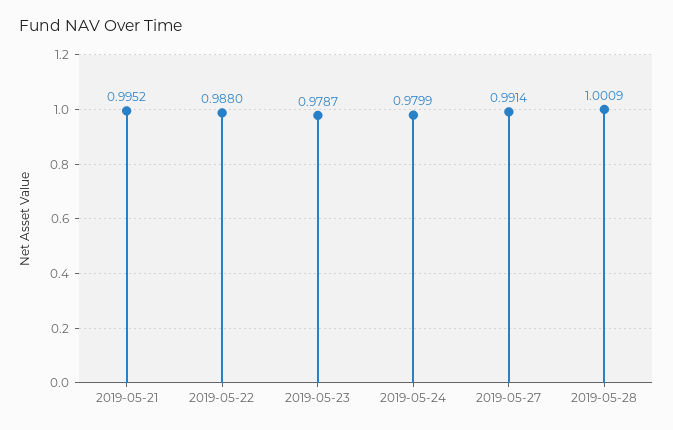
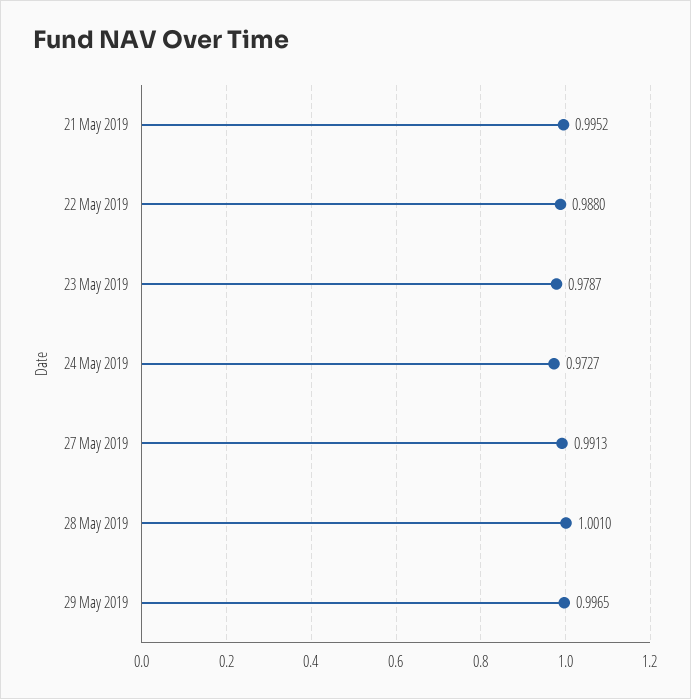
2019-05-24: 0.9799 -> 0.9727
2019-05-27: 0.9914 -> 0.9913
2019-05-28: 1.0009 -> 1.001
29 May 2019: none -> 0.9965

